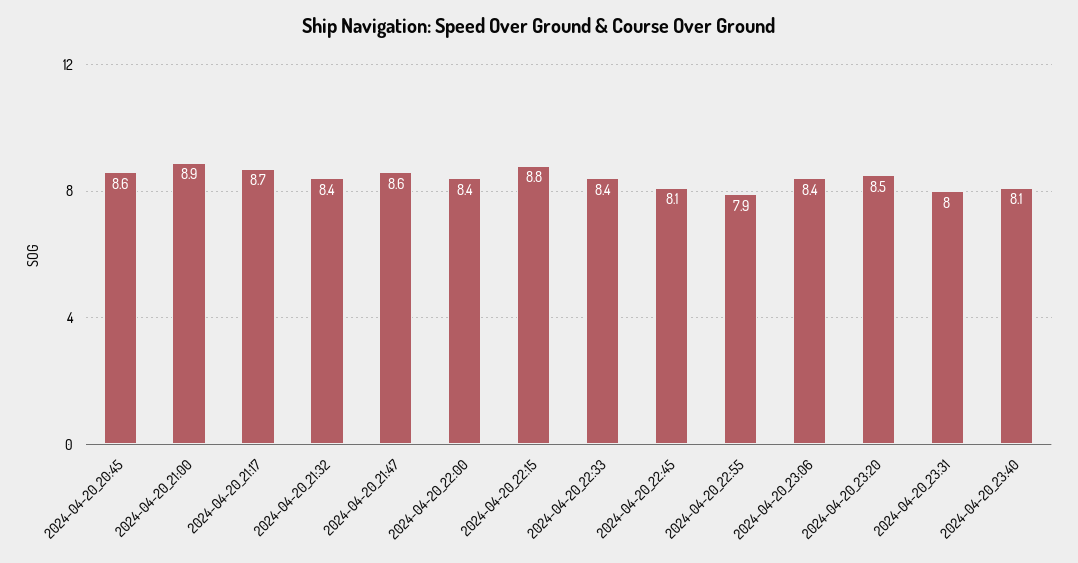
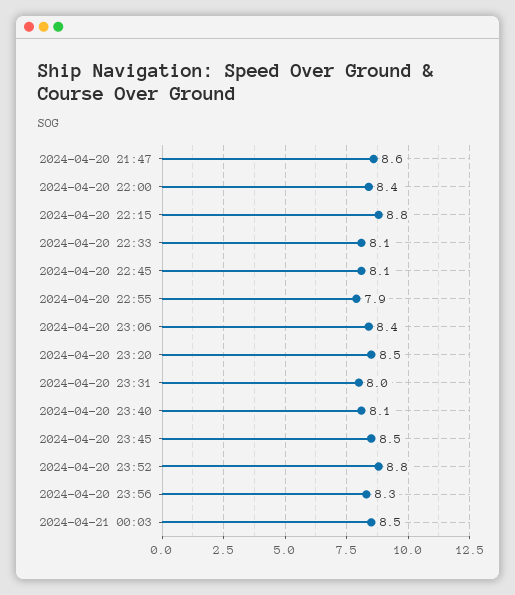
2024-04-20_20:45: 8.6 -> none
2024-04-20_21:00: 8.9 -> none
2024-04-20_21:17: 8.7 -> none
2024-04-20_21:32: 8.4 -> none
2024-04-20_22:33: 8.4 -> 8.1
2024-04-20 23:45: none -> 8.5
2024-04-20 23:52: none -> 8.8
2024-04-20 23:56: none -> 8.3
2024-04-21 00:03: none -> 8.5

